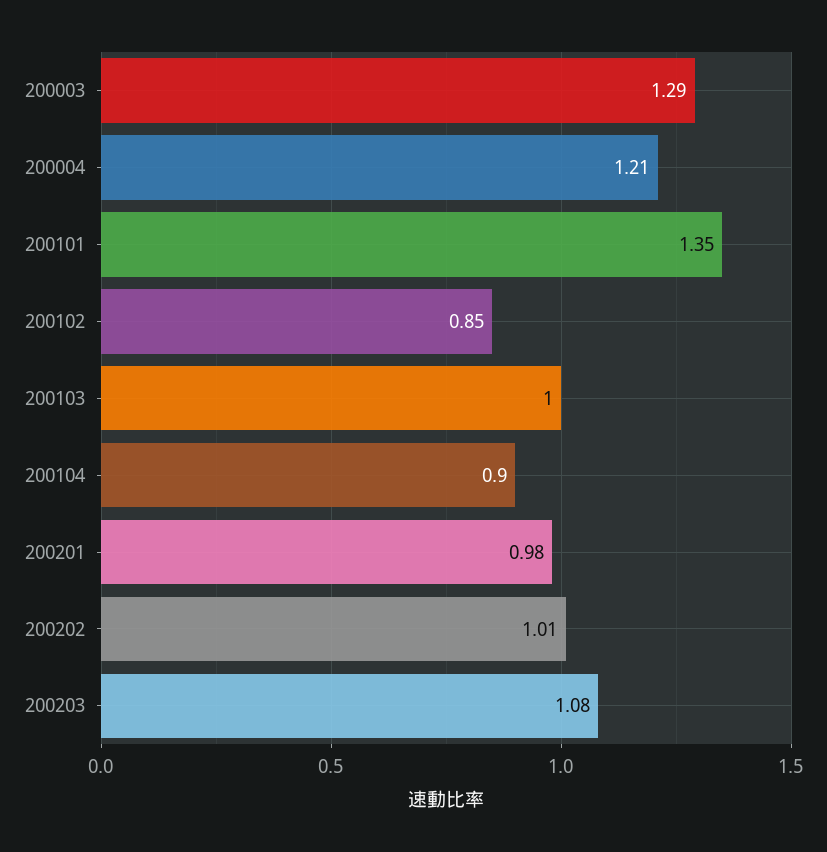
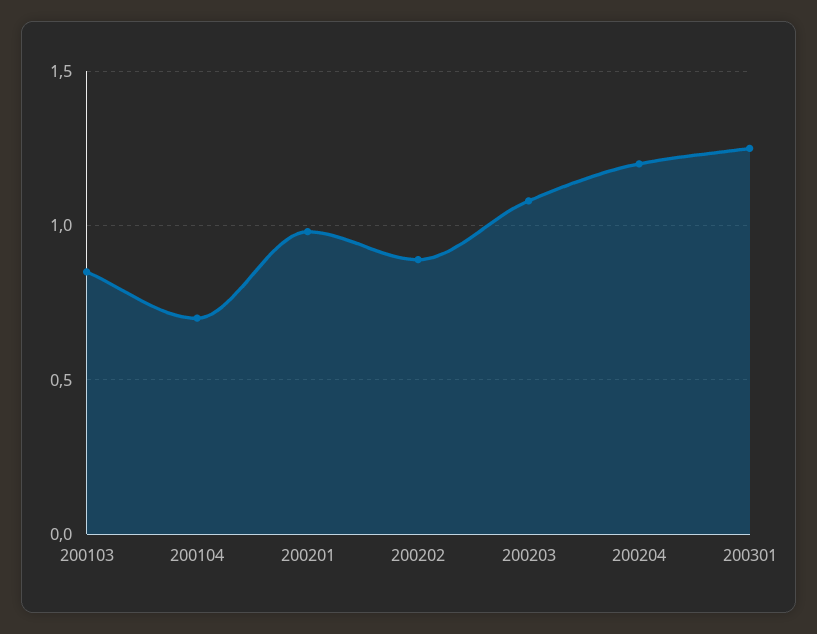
200003: 1.29 -> none
200004: 1.21 -> none
200101: 1.35 -> none
200102: 0.85 -> none
200103: 1 -> 0.85
200104: 0.9 -> 0.7
200202: 1.01 -> 0.9
200204: none -> 1.2
200301: none -> 1.25

